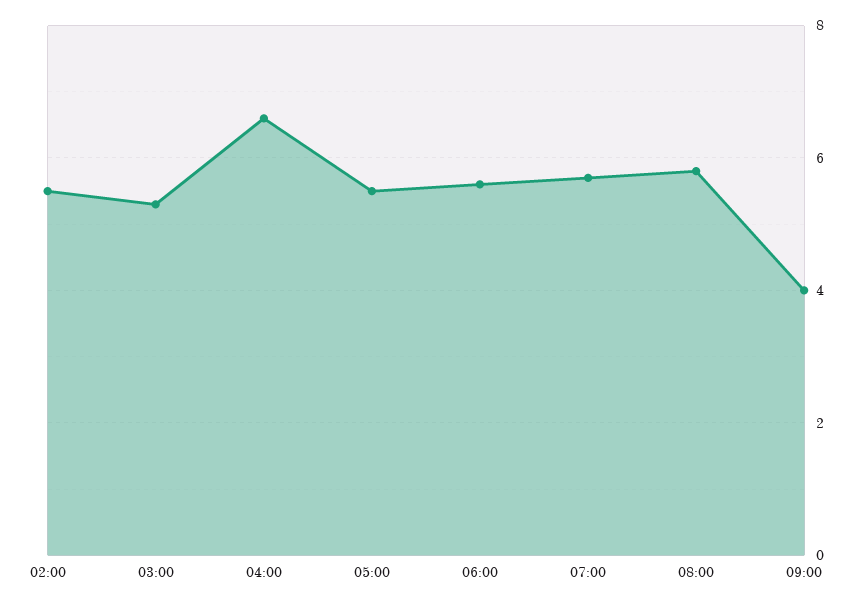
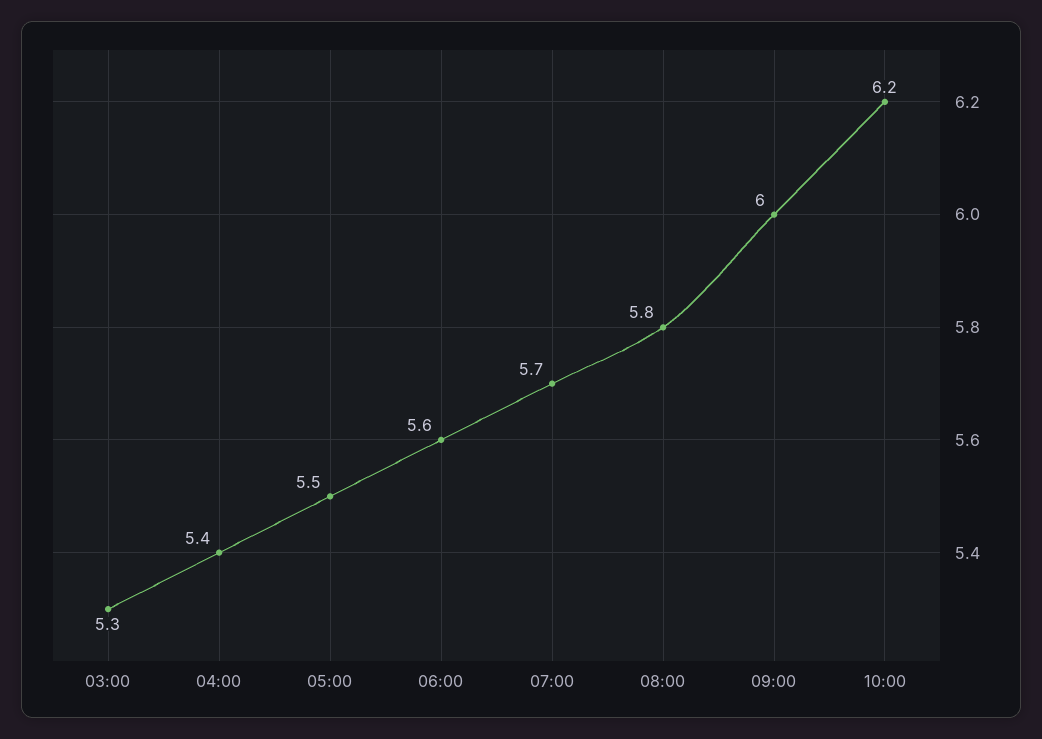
02:00: 5.5 -> none
04:00: 6.5 -> 5.4
09:00: 4 -> 6
10:00: none -> 6.2

